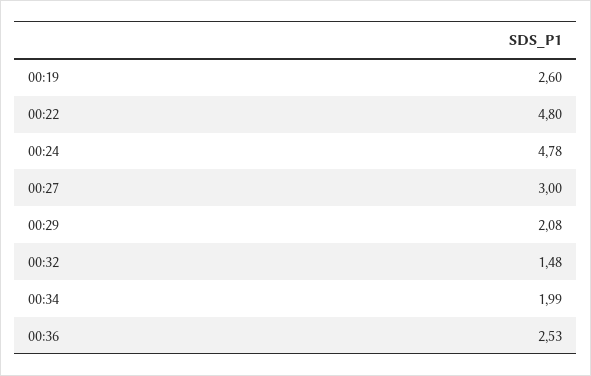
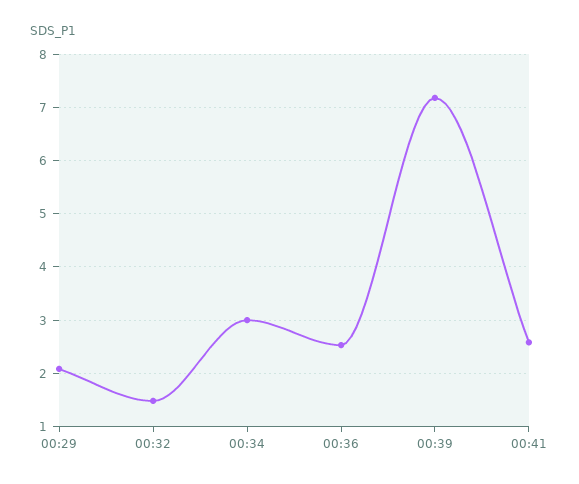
00:19: 2.6 -> none
00:22: 4.8 -> none
00:24: 4.78 -> none
00:27: 3 -> none
00:34: 1.99 -> 3
00:39: none -> 7.2
00:41: none -> 2.6

